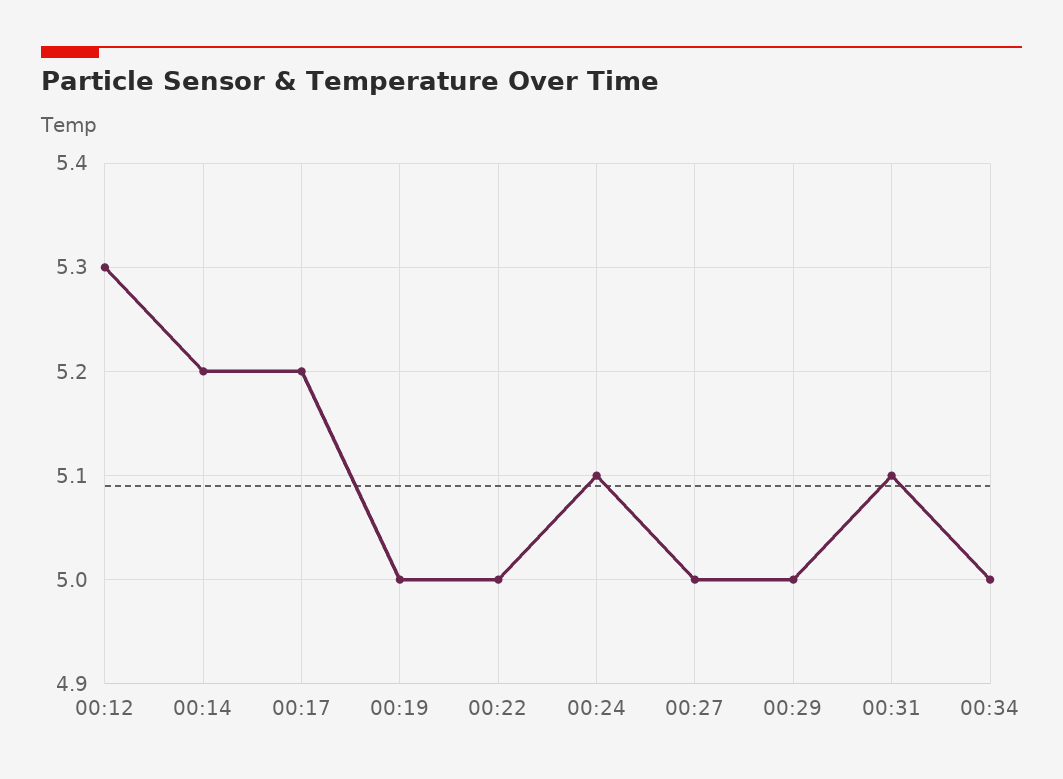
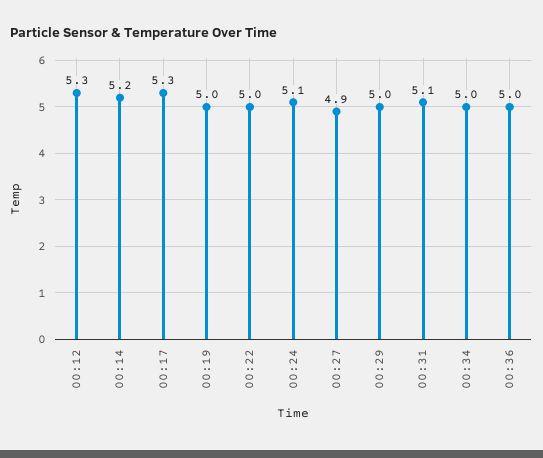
00:17: 5.2 -> 5.3
00:27: 5 -> 4.9
00:36: none -> 5

